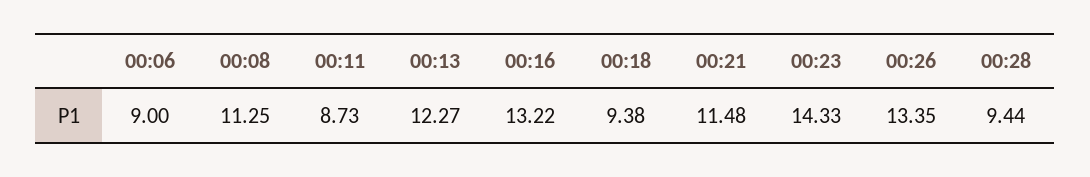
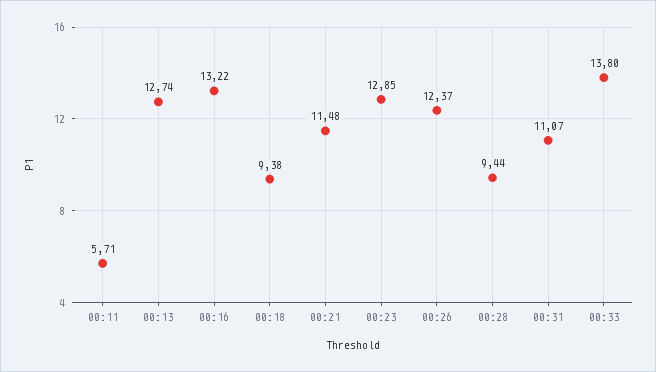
00:06: 9 -> none
00:08: 11.25 -> none
00:11: 8.73 -> 5.71
00:13: 12.27 -> 12.74
00:23: 14.33 -> 12.85
00:26: 13.35 -> 12.37
00:31: none -> 11.07
00:33: none -> 13.8

